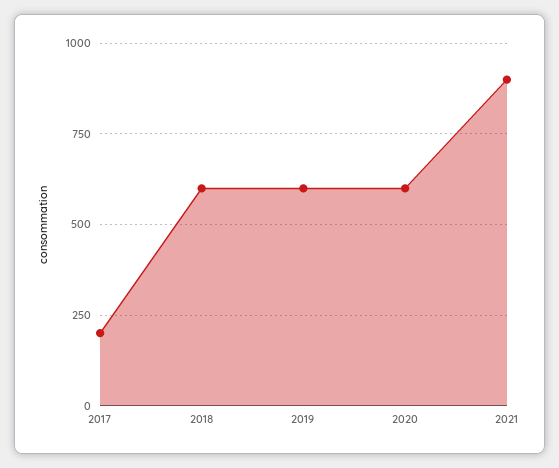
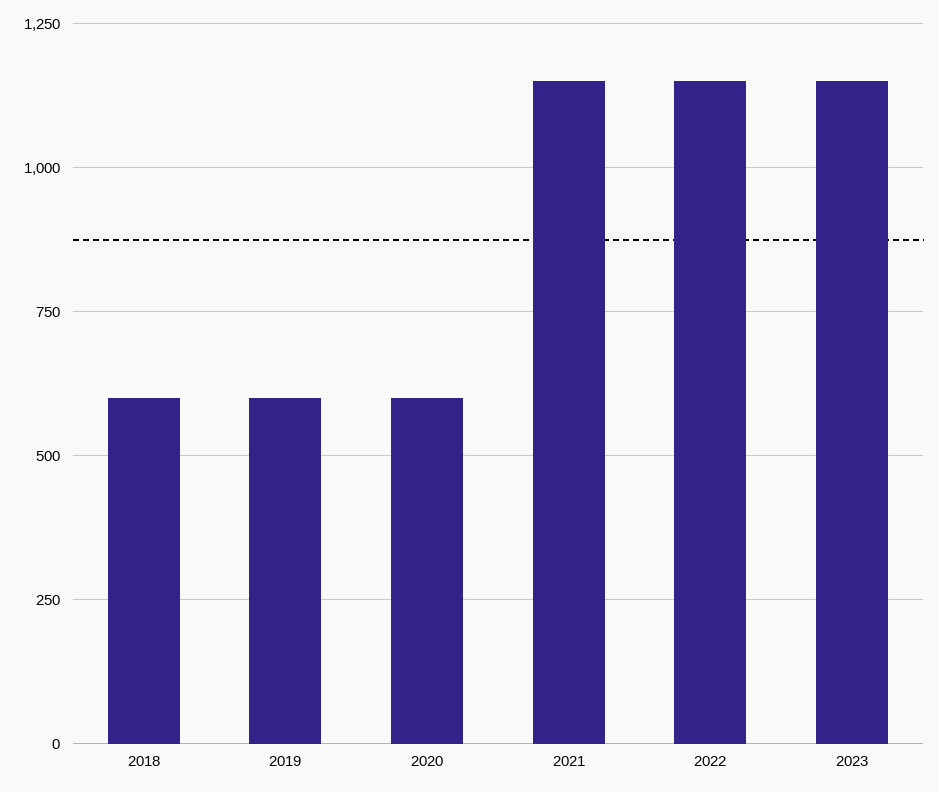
2017: 200 -> none
2021: 900 -> 1150
2022: none -> 1150
2023: none -> 1150

